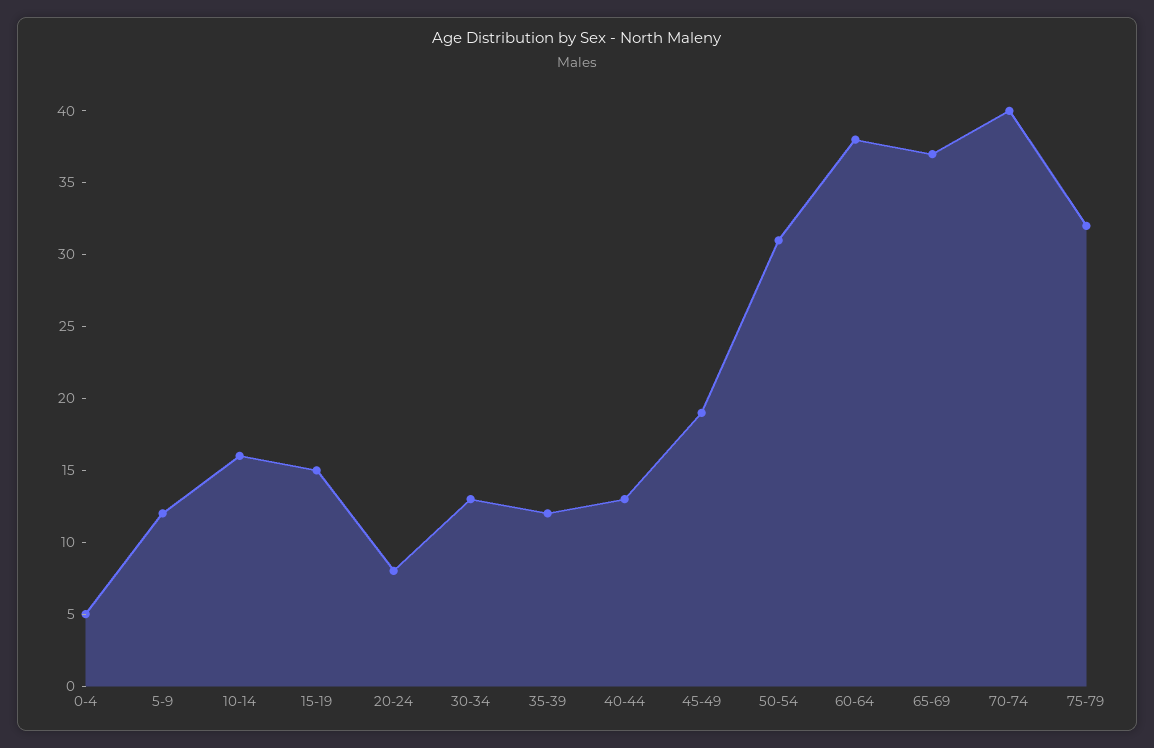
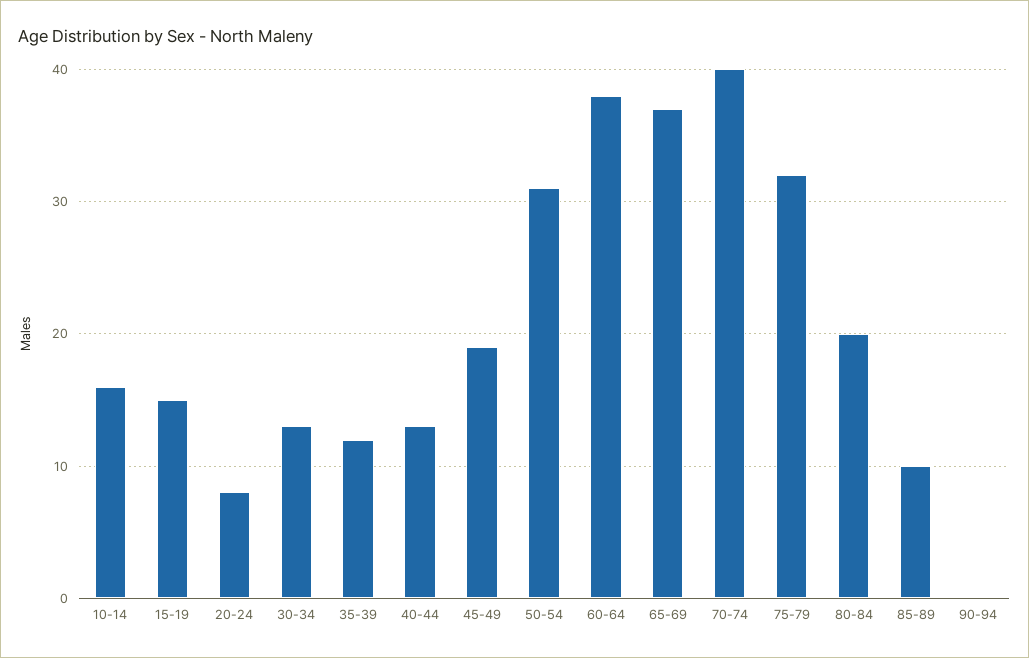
0-4: 5 -> none
5-9: 12 -> none
80-84: none -> 20
85-89: none -> 10
90-94: none -> 0

